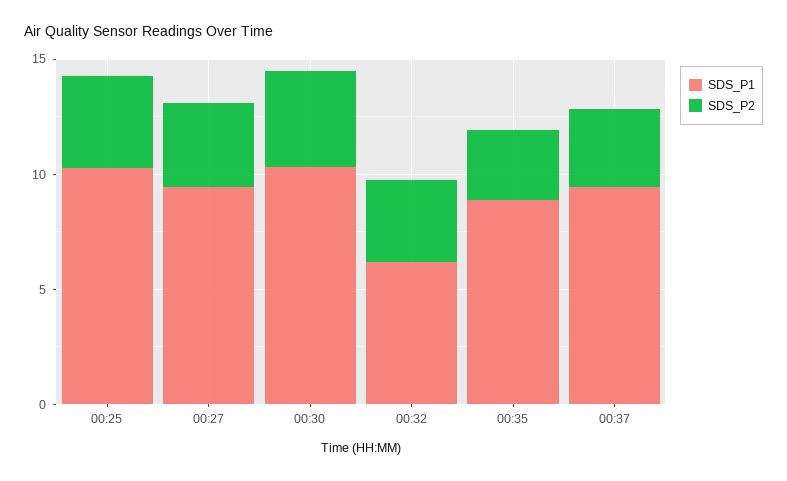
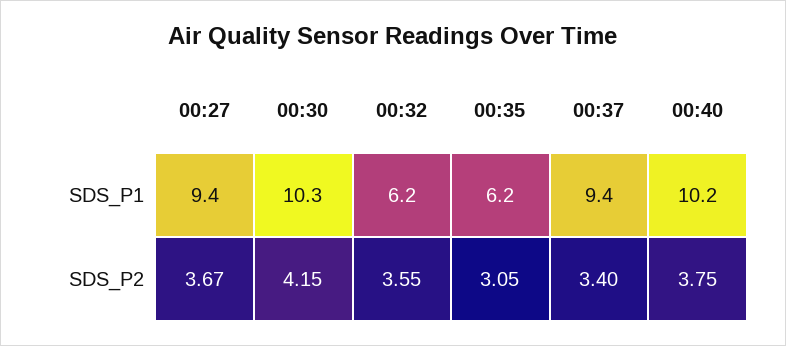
SDS_P1, 00:25: 10 -> none
SDS_P2, 00:25: 4 -> none
SDS_P1, 00:35: 9 -> 6.2
SDS_P1, 00:40: none -> 10.2
SDS_P2, 00:40: none -> 3.75

